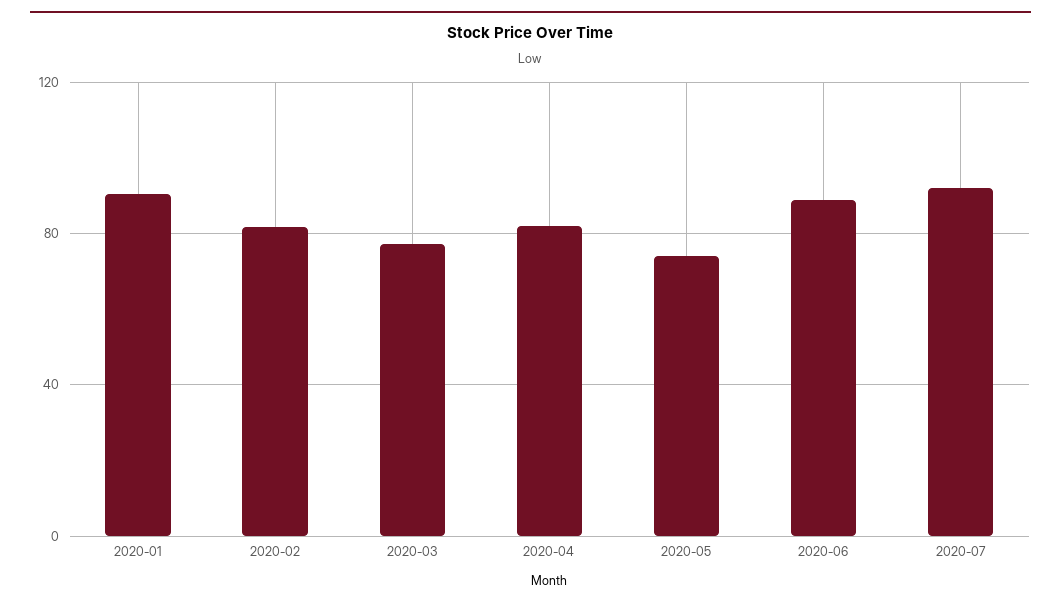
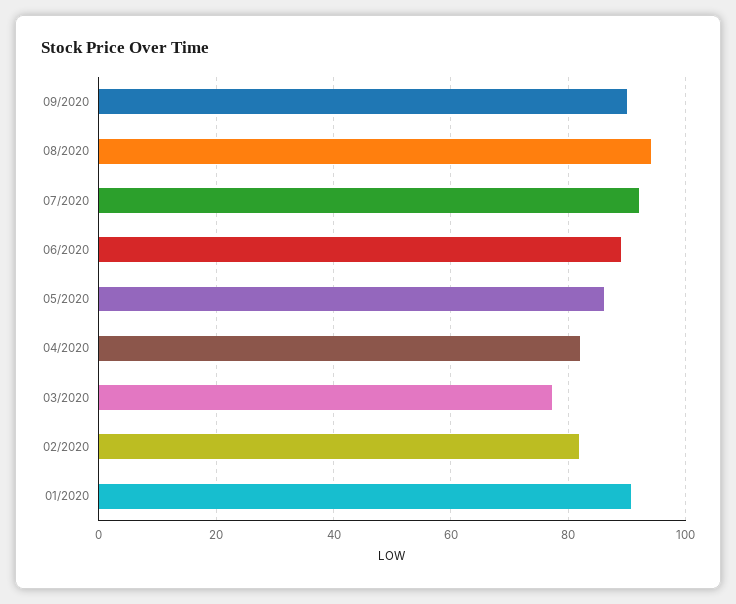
2020-05: 75 -> 86
09/2020: none -> 90
08/2020: none -> 94

